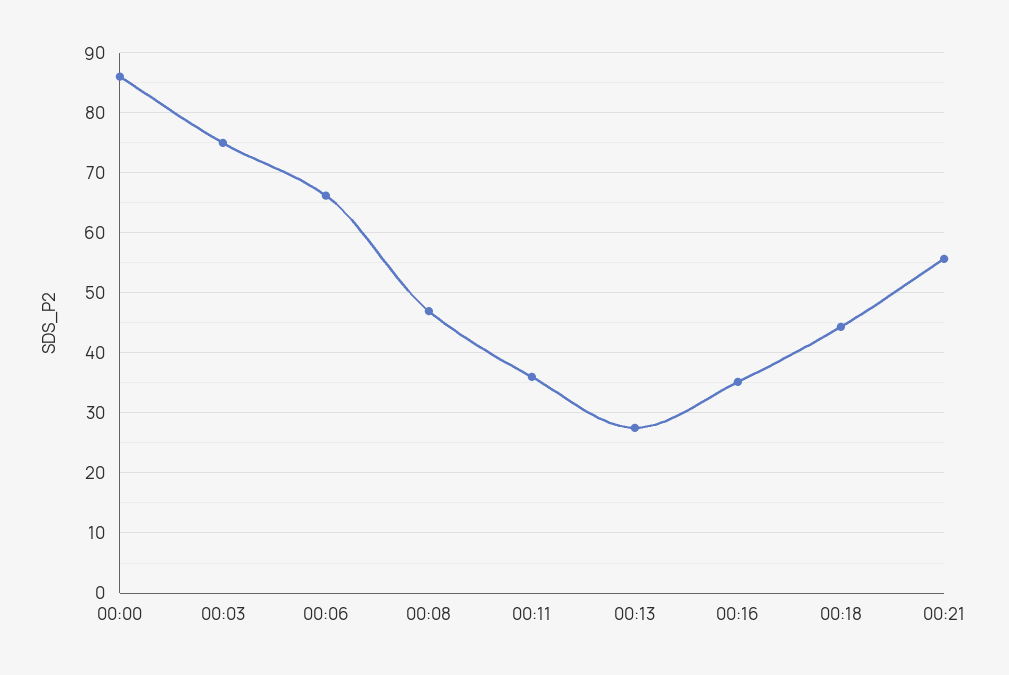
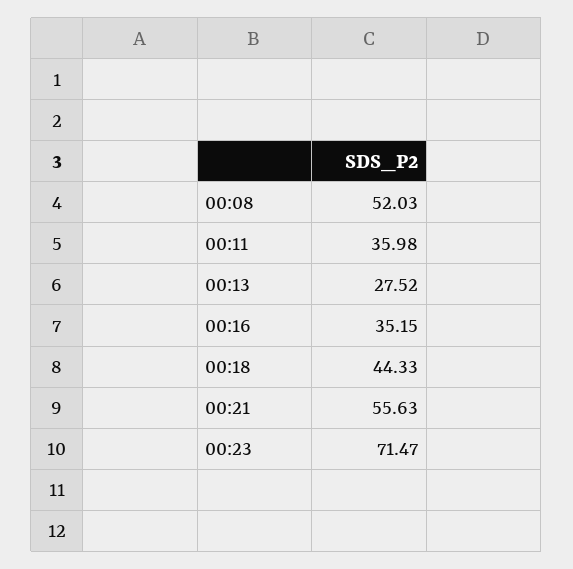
00:00: 86 -> none
00:03: 75 -> none
00:06: 66 -> none
00:08: 47 -> 52.03
00:23: none -> 71.47

